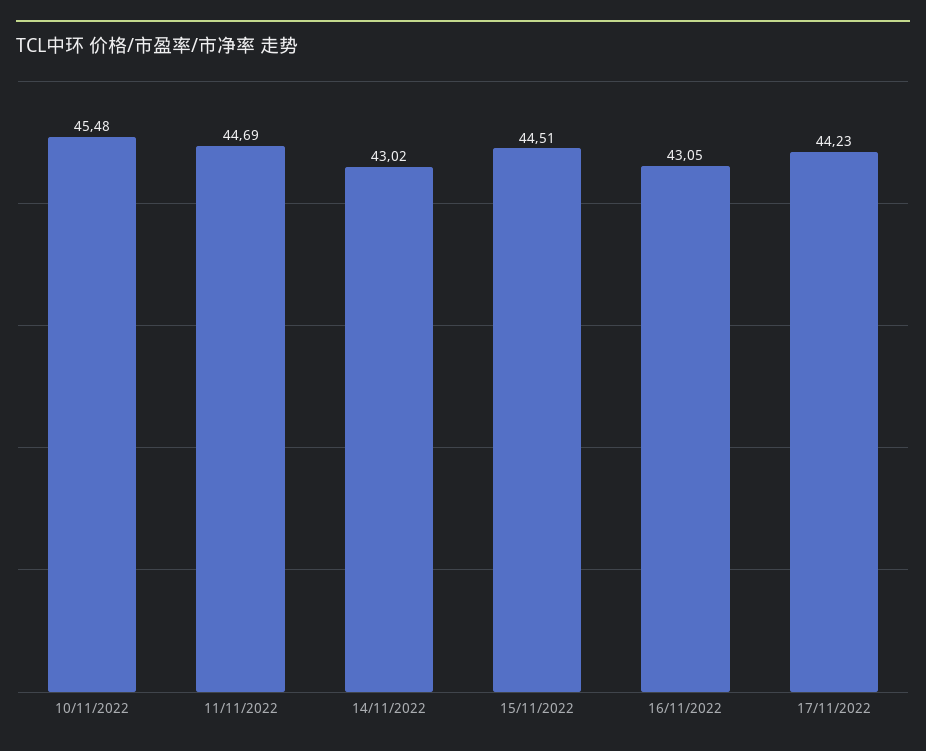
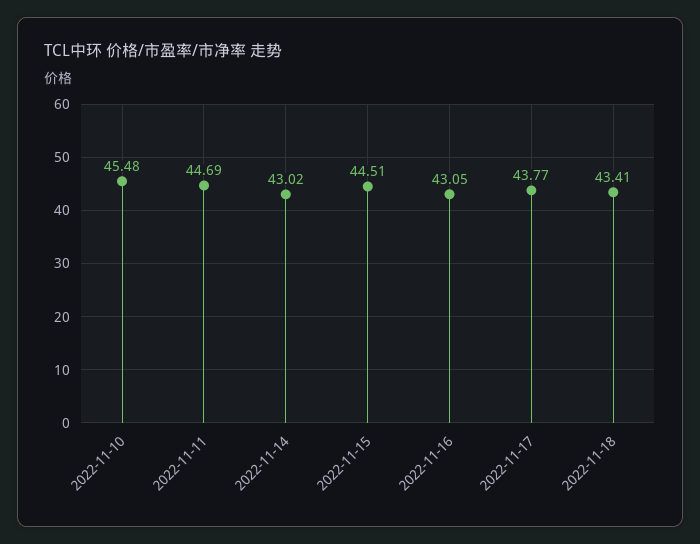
17/11/2022: 44.23 -> 43.77
2022-11-18: none -> 43.41

